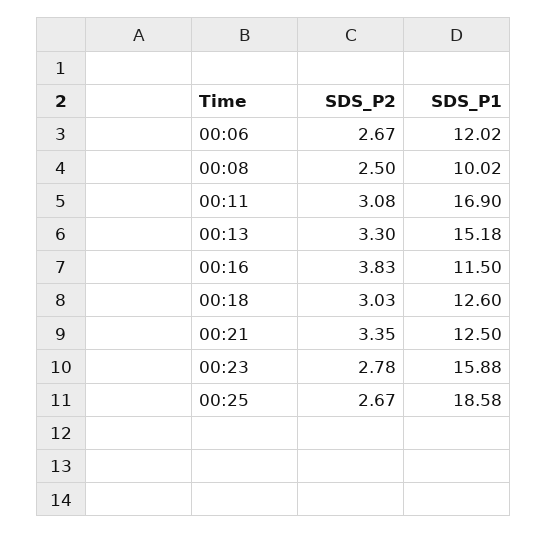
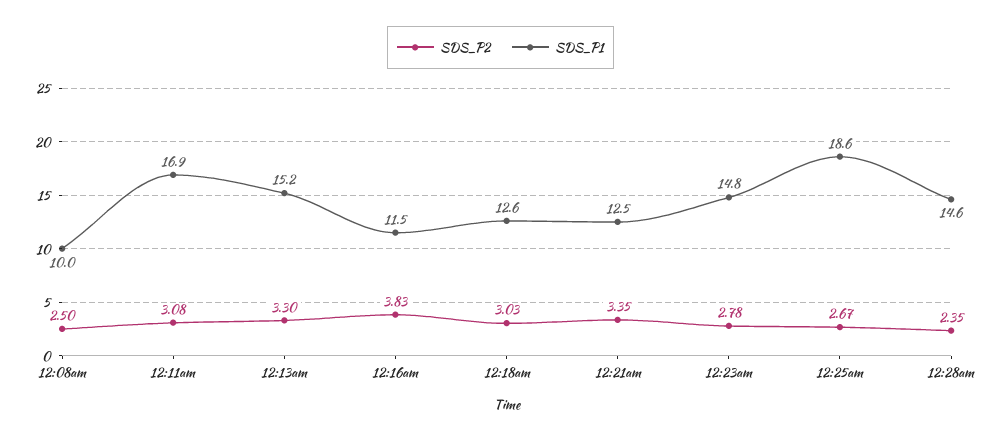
SDS_P2, 00:06: 2.67 -> none
SDS_P1, 00:06: 12.02 -> none
SDS_P1, 00:23: 15.88 -> 14.8
SDS_P2, 12:28am: none -> 2.35
SDS_P1, 12:28am: none -> 14.6

